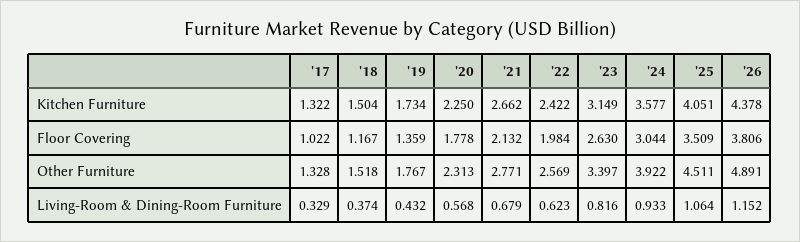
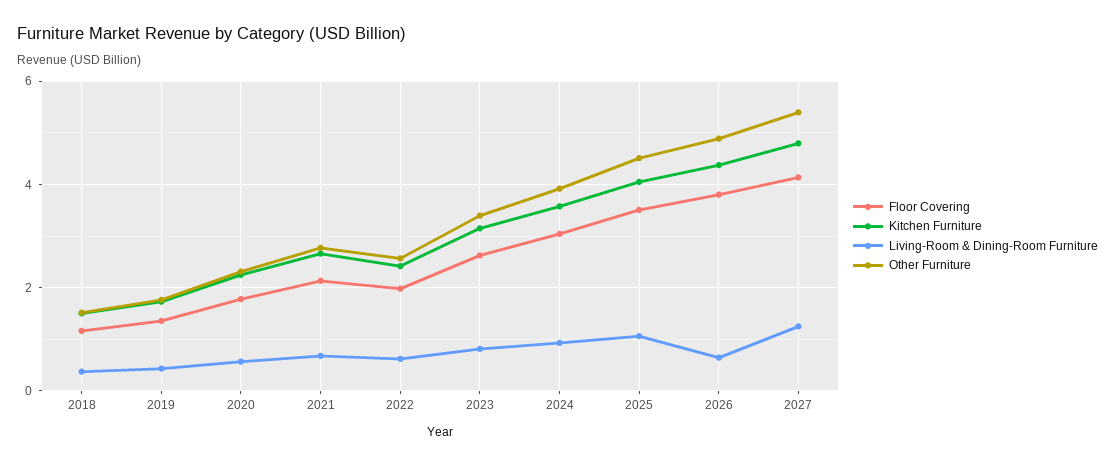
Kitchen Furniture, '17: 1.322 -> none
Floor Covering, '17: 1.022 -> none
Other Furniture, '17: 1.328 -> none
Living-Room & Dining-Room Furniture, '17: 0.329 -> none
Living-Room & Dining-Room Furniture, '26: 1.152 -> 0.6
Floor Covering, 2027: none -> 4.2
Kitchen Furniture, 2027: none -> 4.8
Living-Room & Dining-Room Furniture, 2027: none -> 1.2
Other Furniture, 2027: none -> 5.4

